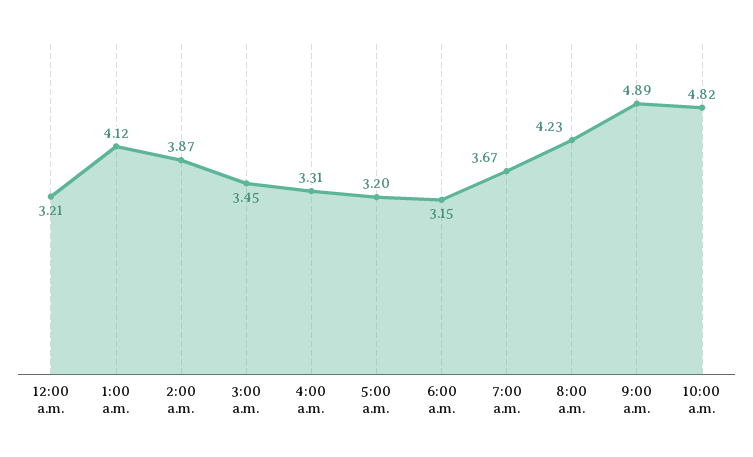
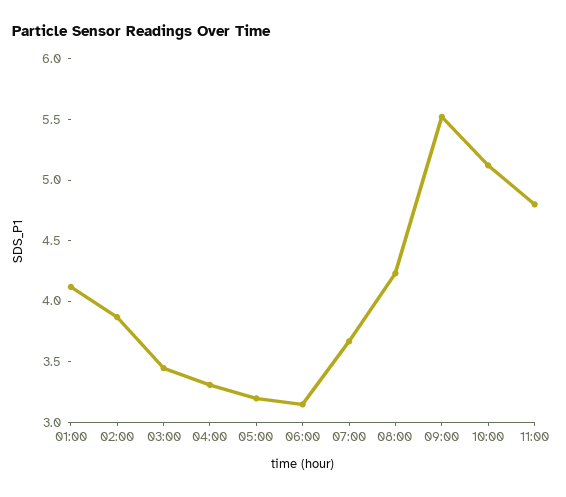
12:00 a.m.: 3.21 -> none
9:00 a.m.: 4.89 -> 5.5
10:00 a.m.: 4.82 -> 5.1
11:00: none -> 4.8

